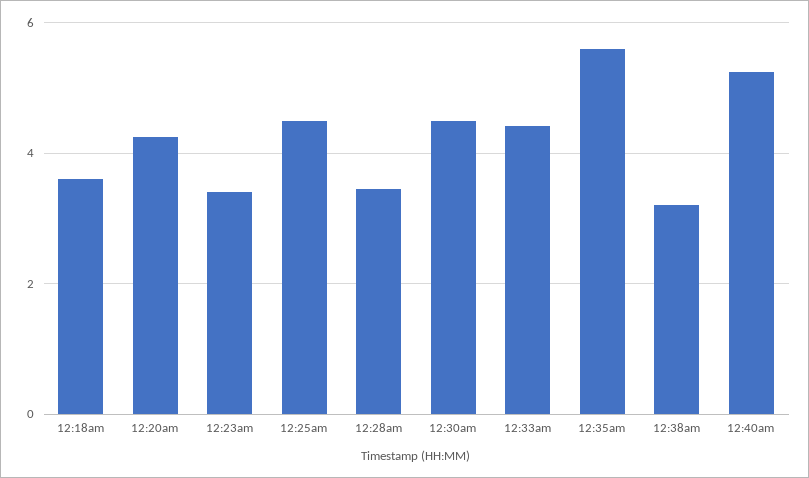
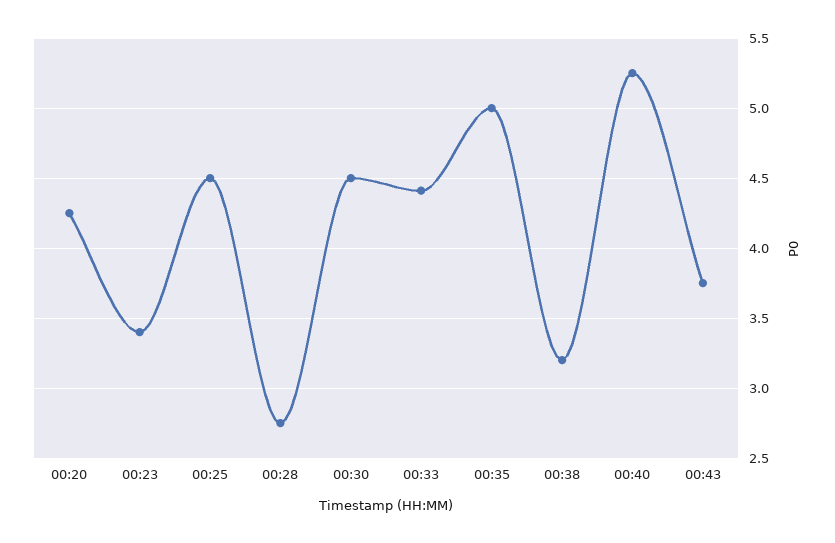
12:18am: 3.6 -> none
12:28am: 3.4 -> 2.75
12:35am: 5.6 -> 5
00:43: none -> 3.75

